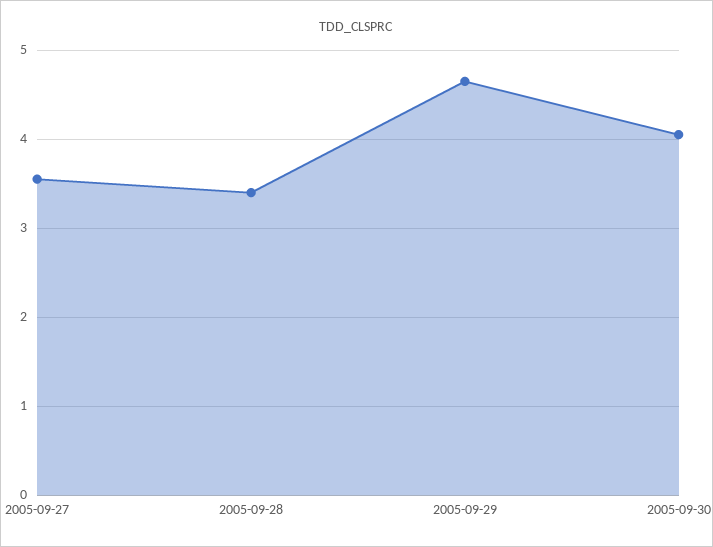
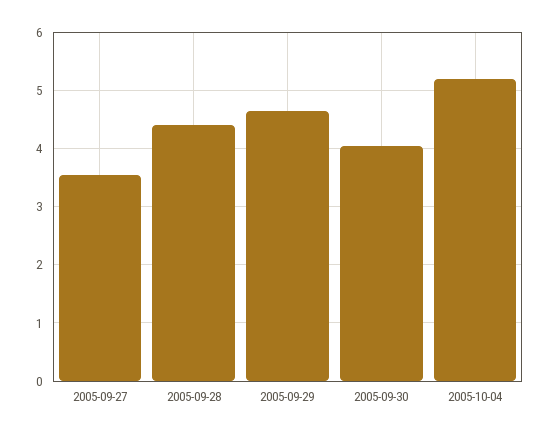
2005-09-28: 3.4 -> 4.4
2005-10-04: none -> 5.2

